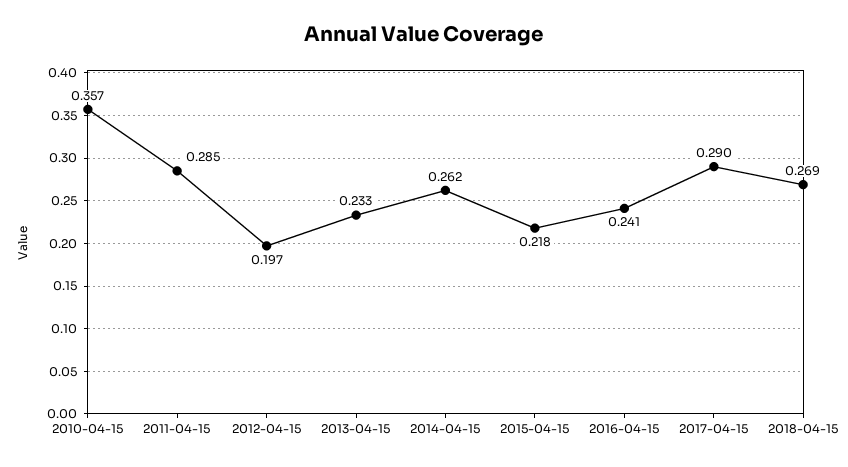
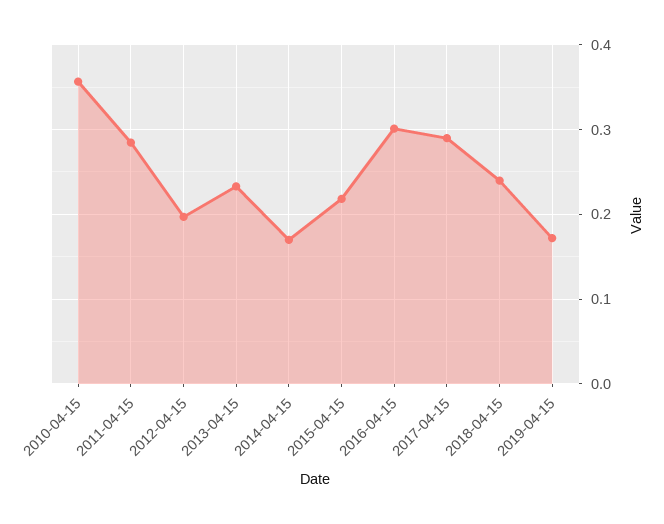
2014-04-15: 0.262 -> 0.17
2016-04-15: 0.241 -> 0.3
2018-04-15: 0.269 -> 0.24
2019-04-15: none -> 0.17

